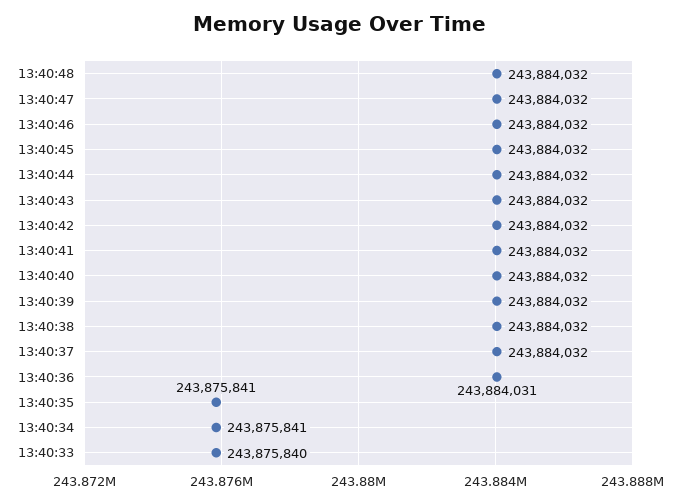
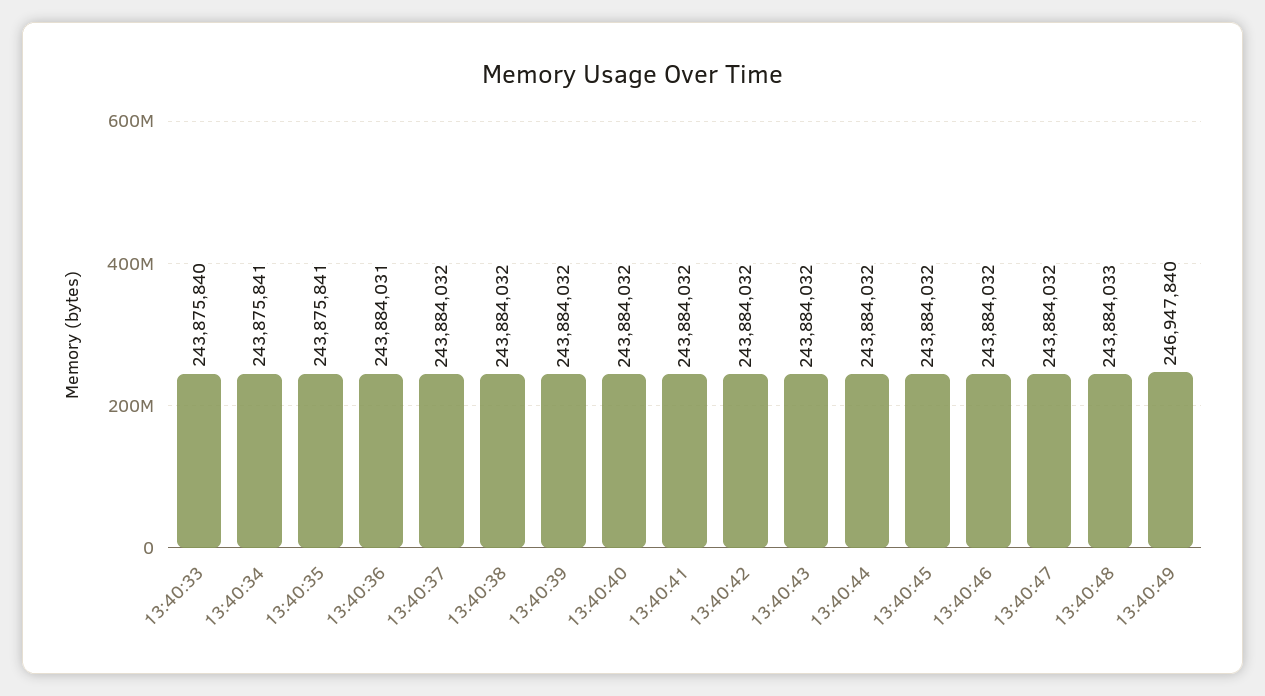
13:40:48: 243884032 -> 243884033
13:40:49: none -> 246947840

